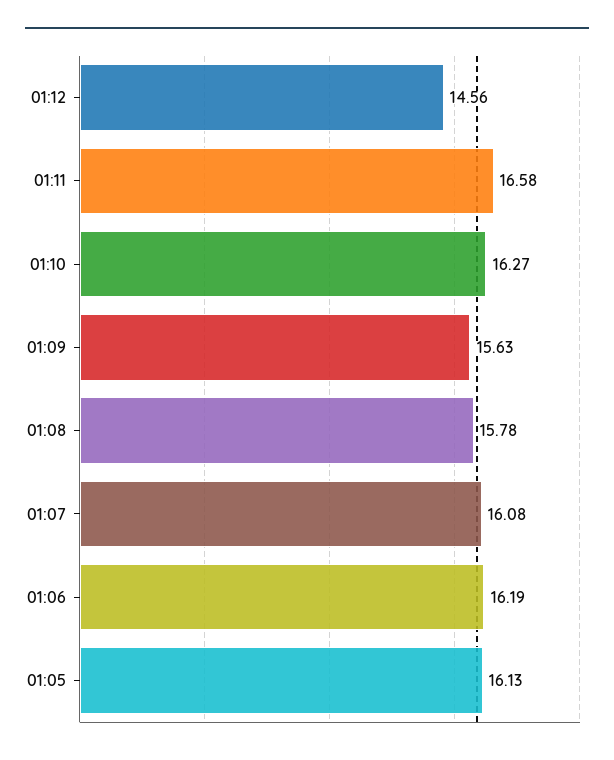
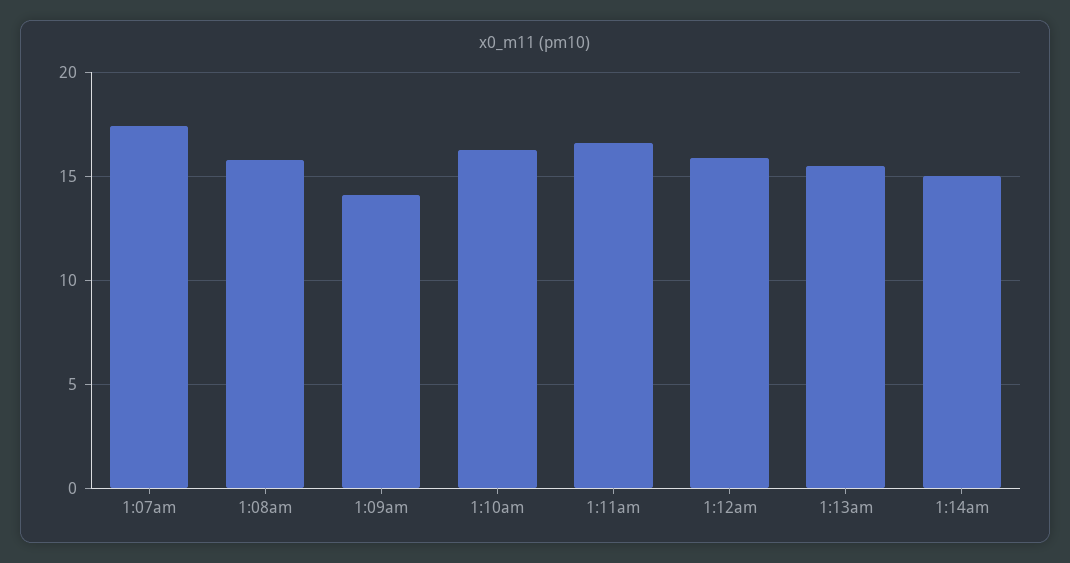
01:12: 14.56 -> 16
01:09: 15.63 -> 14
01:07: 16.08 -> 17.5
01:06: 16.19 -> none
01:05: 16.13 -> none
1:13am: none -> 15.5
1:14am: none -> 15

